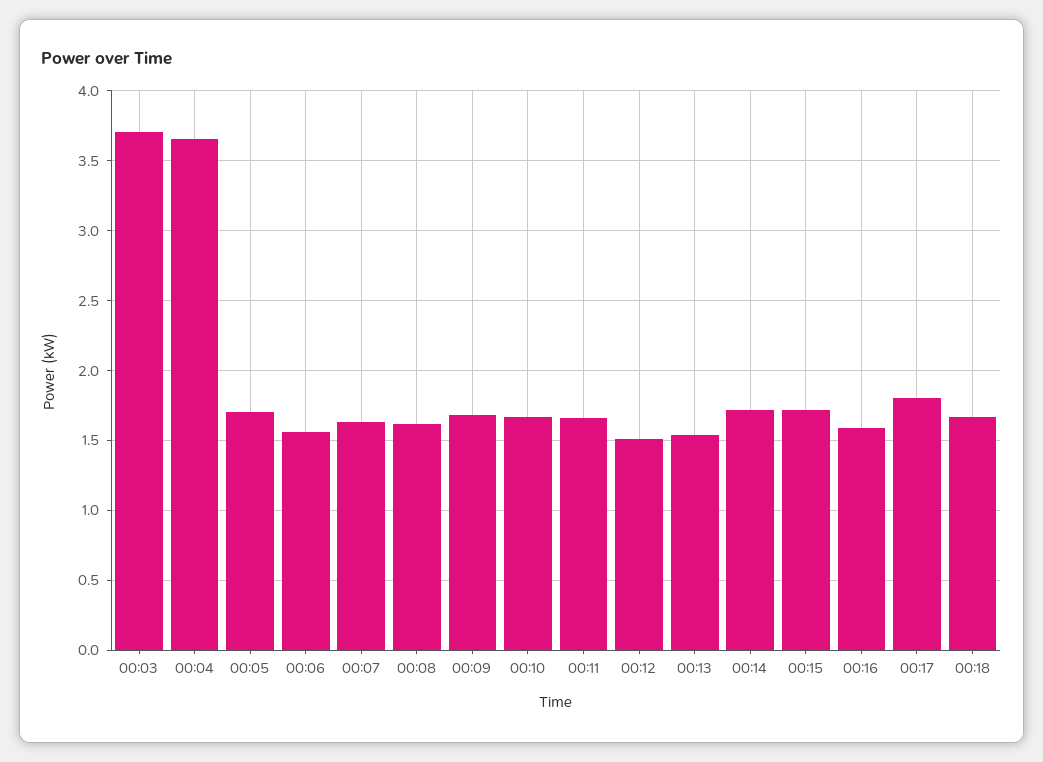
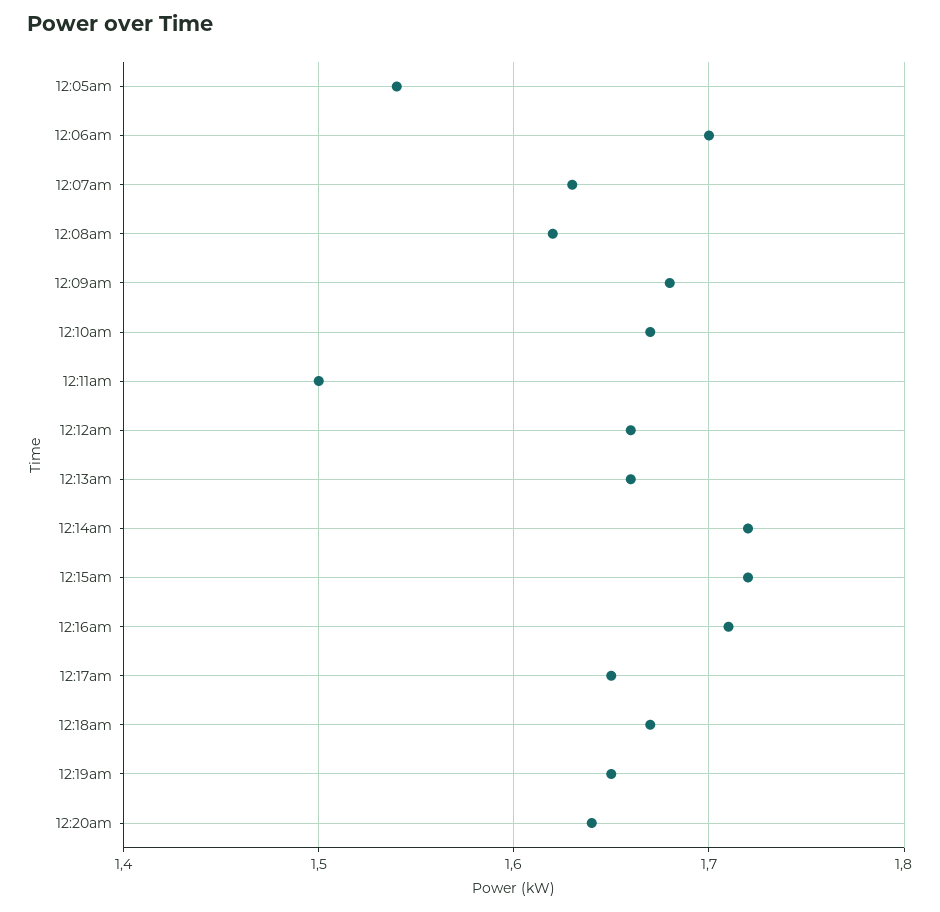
00:03: 3.7 -> none
00:04: 3.65 -> none
00:05: 1.7 -> 1.54
00:06: 1.55 -> 1.7
00:11: 1.65 -> 1.5
00:12: 1.5 -> 1.66
00:13: 1.55 -> 1.66
00:16: 1.6 -> 1.71
00:17: 1.8 -> 1.65
12:19am: none -> 1.65
12:20am: none -> 1.64

